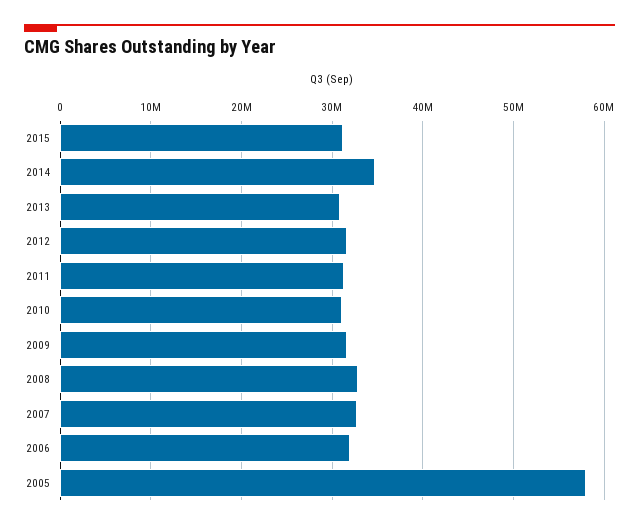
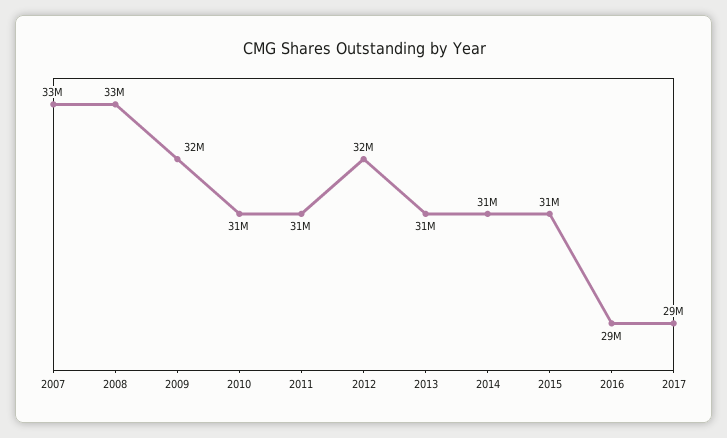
2014: 35000000 -> 31000000
2006: 32000000 -> none
2005: 58000000 -> none
2016: none -> 29000000
2017: none -> 29000000

